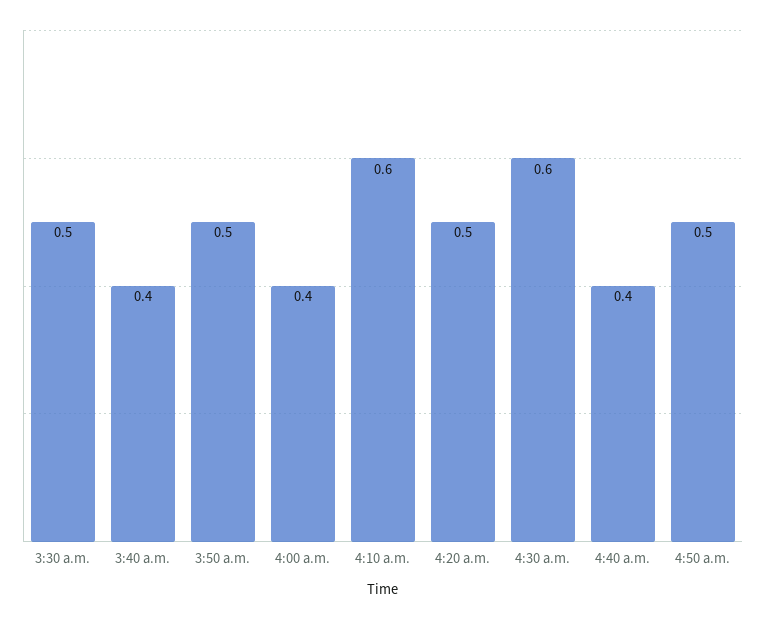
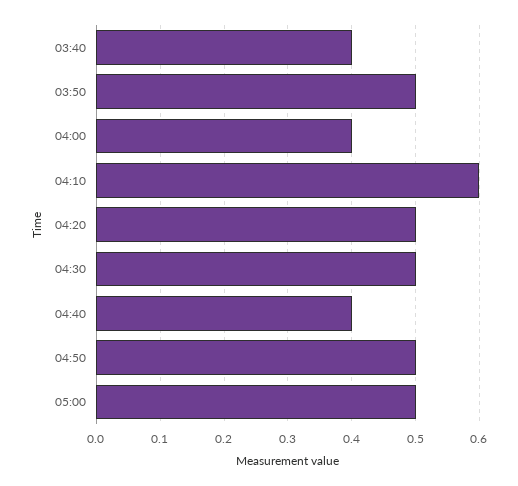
3:30 a.m.: 0.5 -> none
4:30 a.m.: 0.6 -> 0.5
05:00: none -> 0.5

